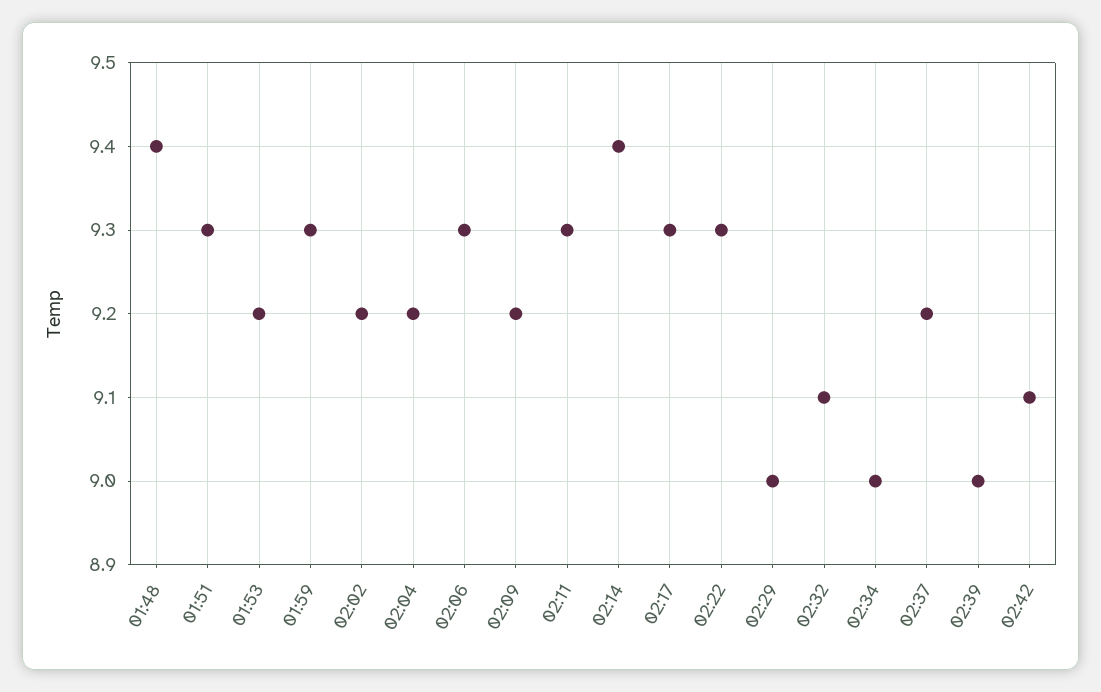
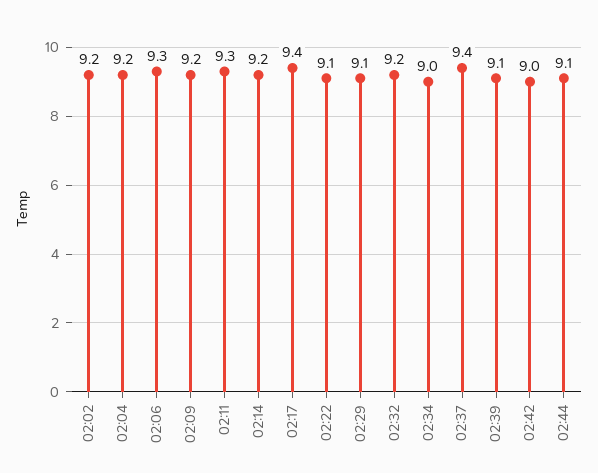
01:48: 9.4 -> none
01:51: 9.3 -> none
01:53: 9.2 -> none
01:59: 9.3 -> none
02:14: 9.4 -> 9.2
02:17: 9.3 -> 9.4
02:22: 9.3 -> 9.1
02:29: 9 -> 9.1
02:32: 9.1 -> 9.2
02:37: 9.2 -> 9.4
02:39: 9 -> 9.1
02:42: 9.1 -> 9
02:44: none -> 9.1

